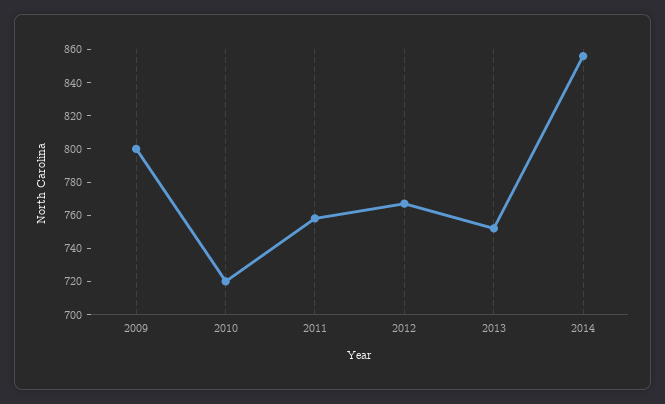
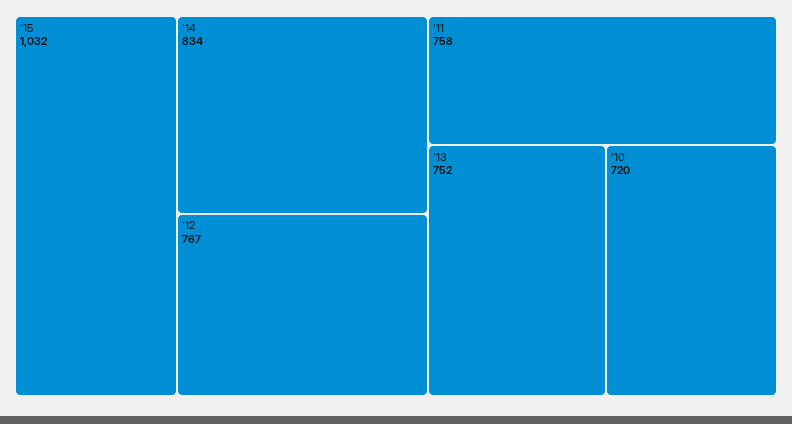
2009: 800 -> none
2014: 855 -> 834
'15: none -> 1032

